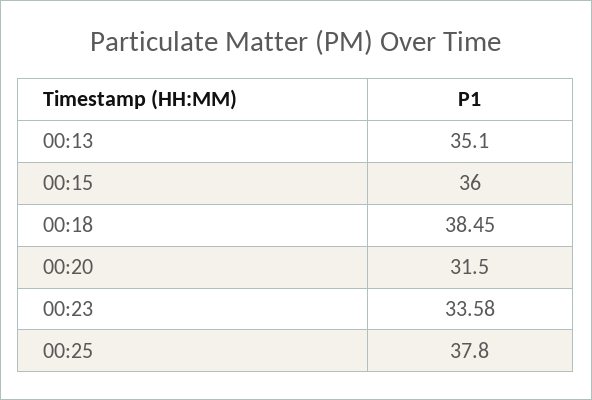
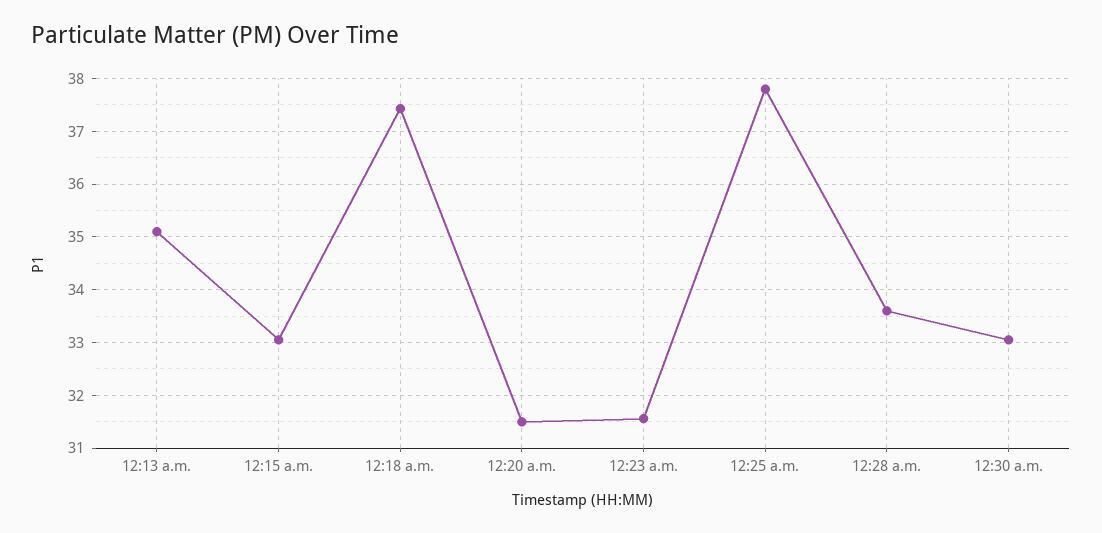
00:15: 36 -> 33
00:18: 38.45 -> 37.4
00:23: 33.58 -> 31.6
12:28 a.m.: none -> 33.6
12:30 a.m.: none -> 33

